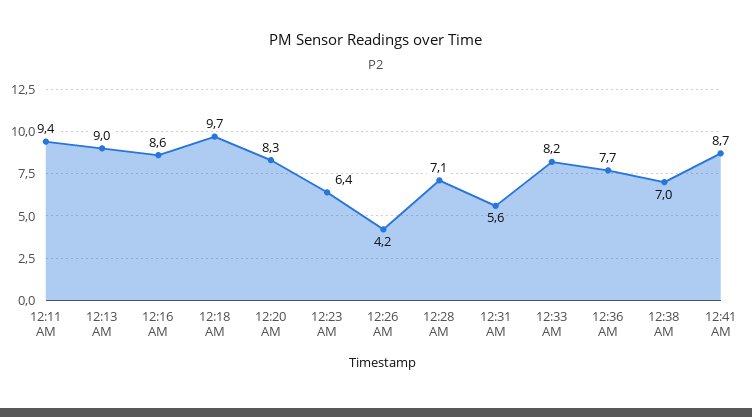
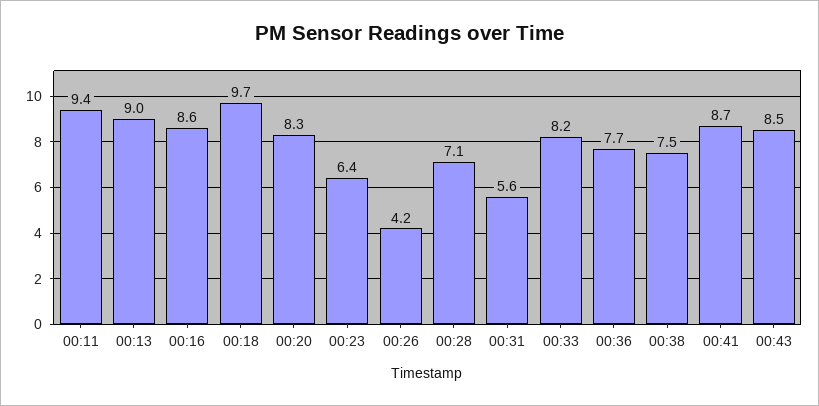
12:38 AM: 7 -> 7.5
00:43: none -> 8.5

